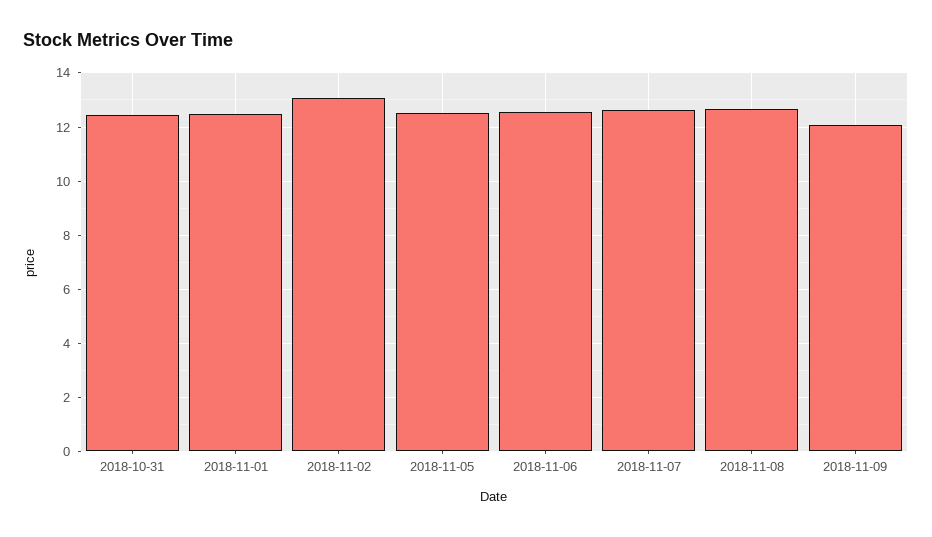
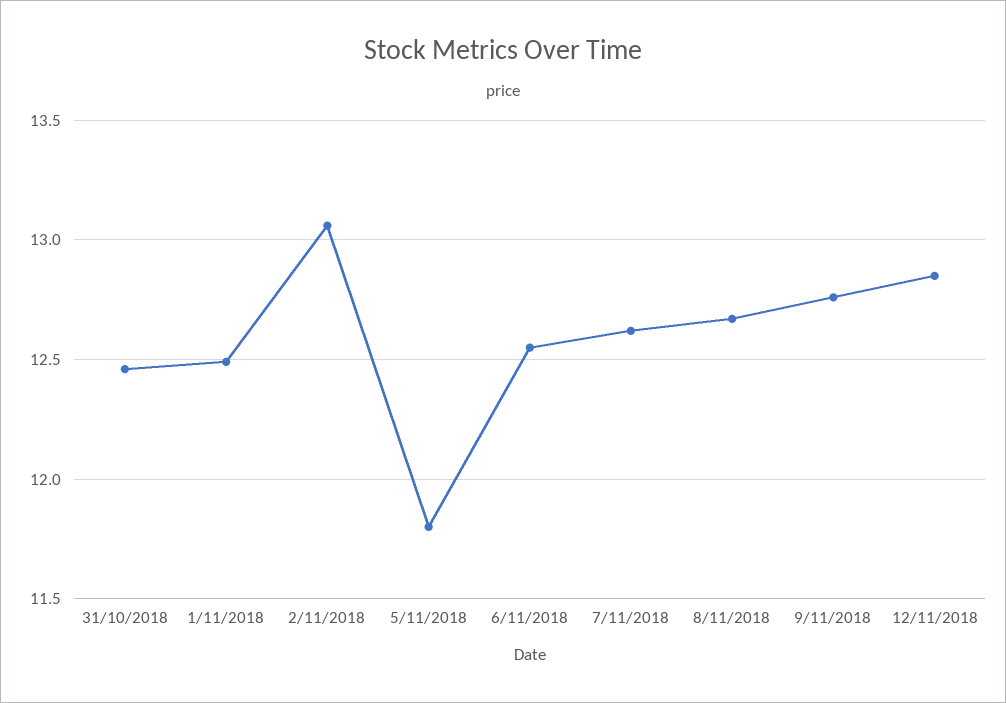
2018-11-05: 12.5 -> 11.8
2018-11-09: 12 -> 12.75
12/11/2018: none -> 12.85

